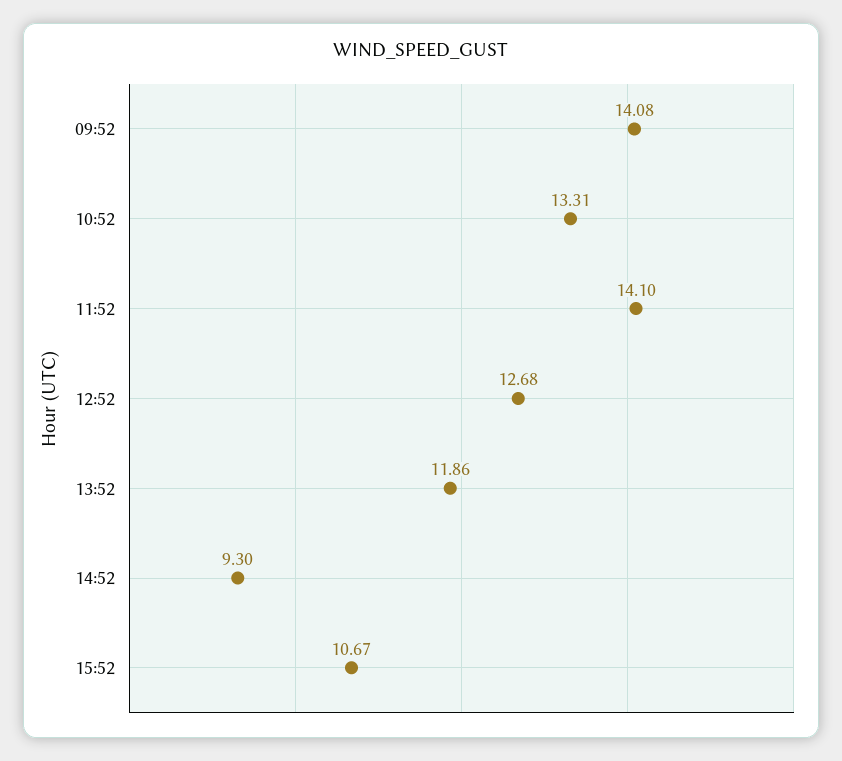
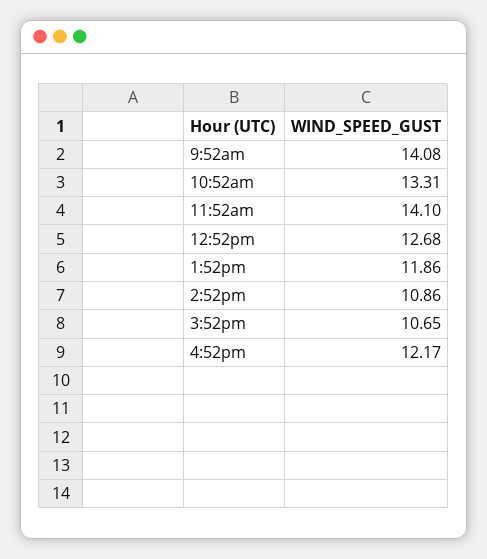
14:52: 9.3 -> 10.86
15:52: 10.67 -> 10.65
4:52pm: none -> 12.17

